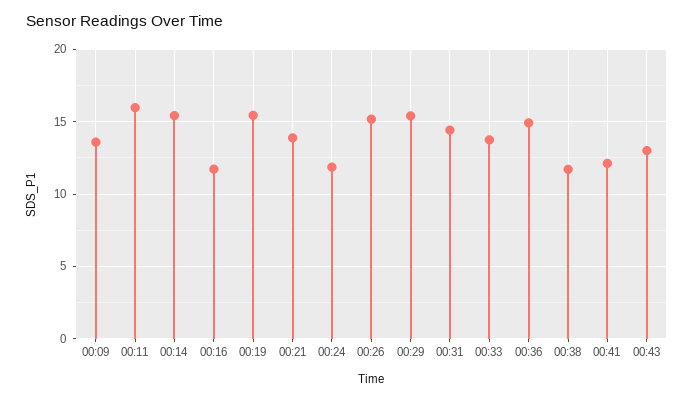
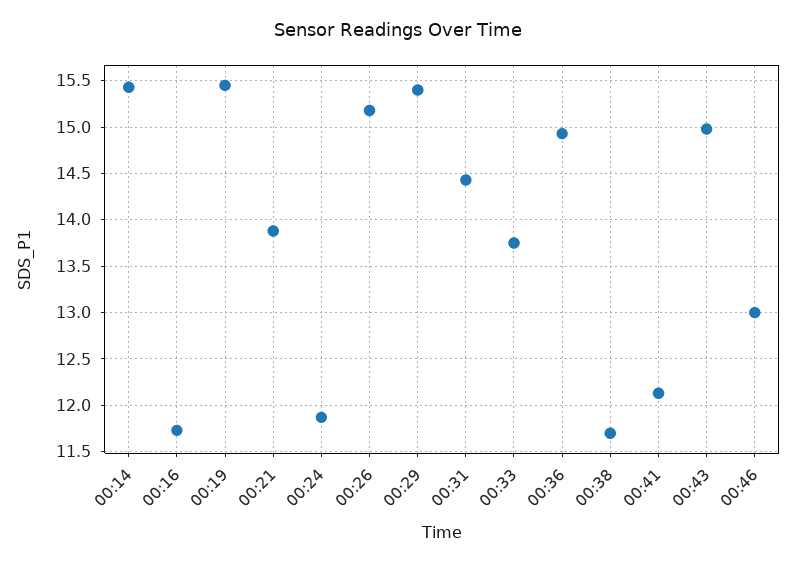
00:09: 13.5 -> none
00:11: 16 -> none
00:43: 13 -> 15
00:46: none -> 13

